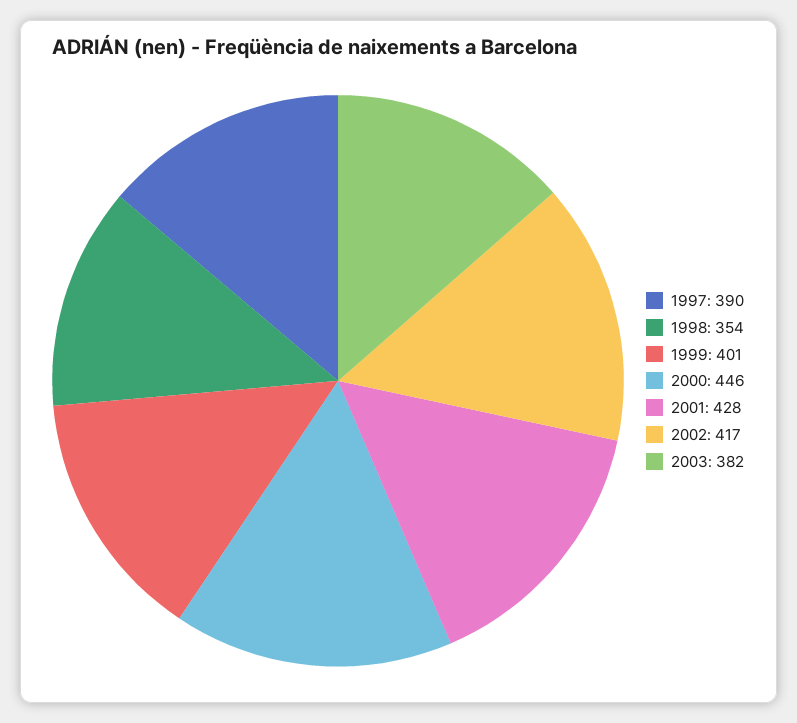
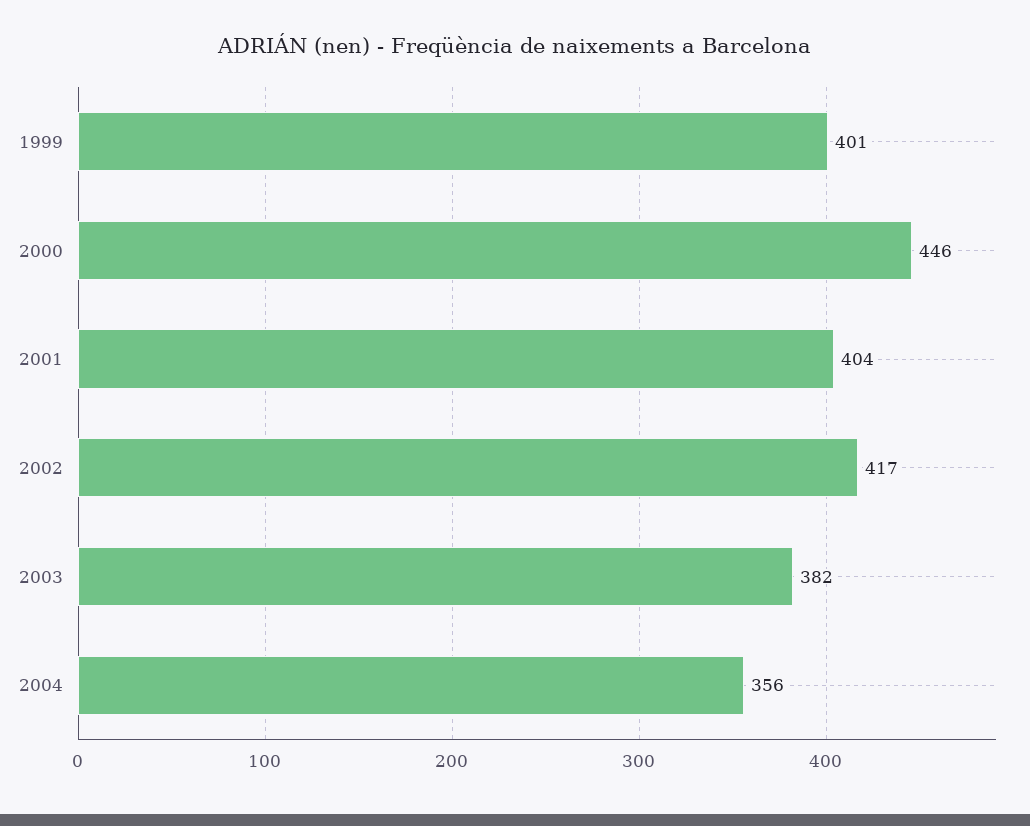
1997: 390 -> none
1998: 354 -> none
2001: 428 -> 404
2004: none -> 356

